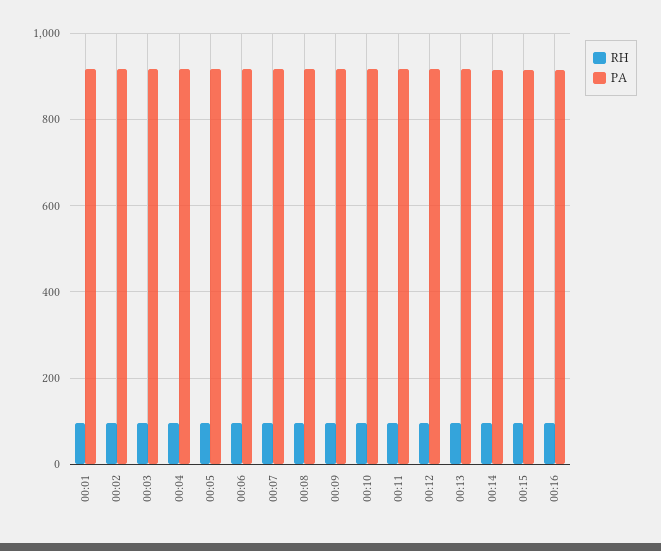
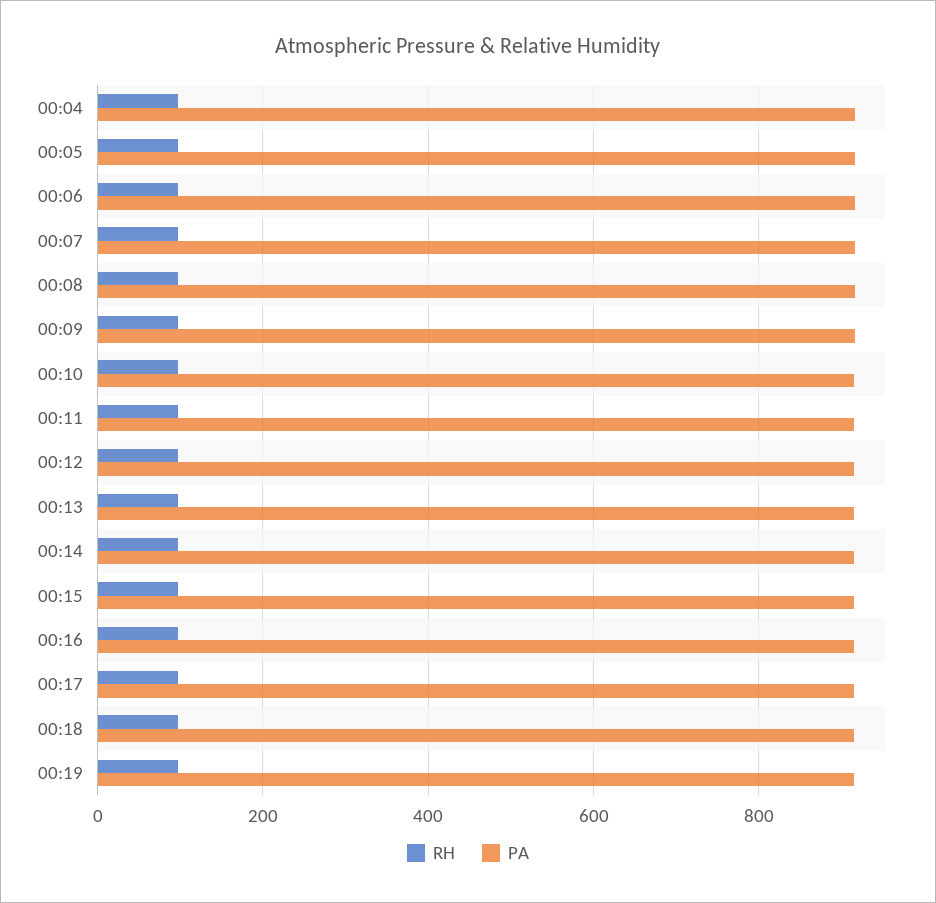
RH, 00:01: 100 -> none
PA, 00:01: 920 -> none
RH, 00:02: 100 -> none
PA, 00:02: 920 -> none
RH, 00:03: 100 -> none
PA, 00:03: 920 -> none
RH, 00:17: none -> 100
PA, 00:17: none -> 920
RH, 00:18: none -> 100
PA, 00:18: none -> 920
RH, 00:19: none -> 100
PA, 00:19: none -> 920

